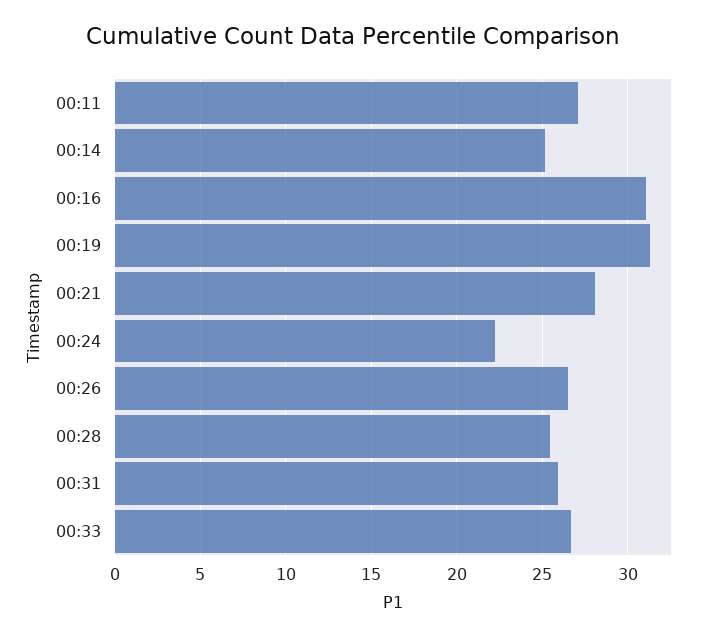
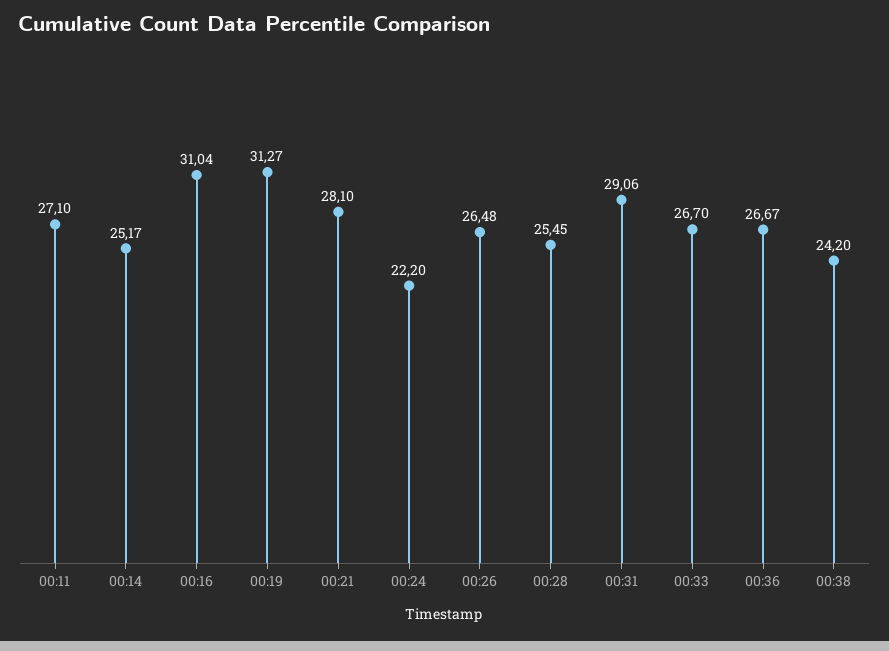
00:31: 26 -> 29.06
00:36: none -> 26.67
00:38: none -> 24.2

